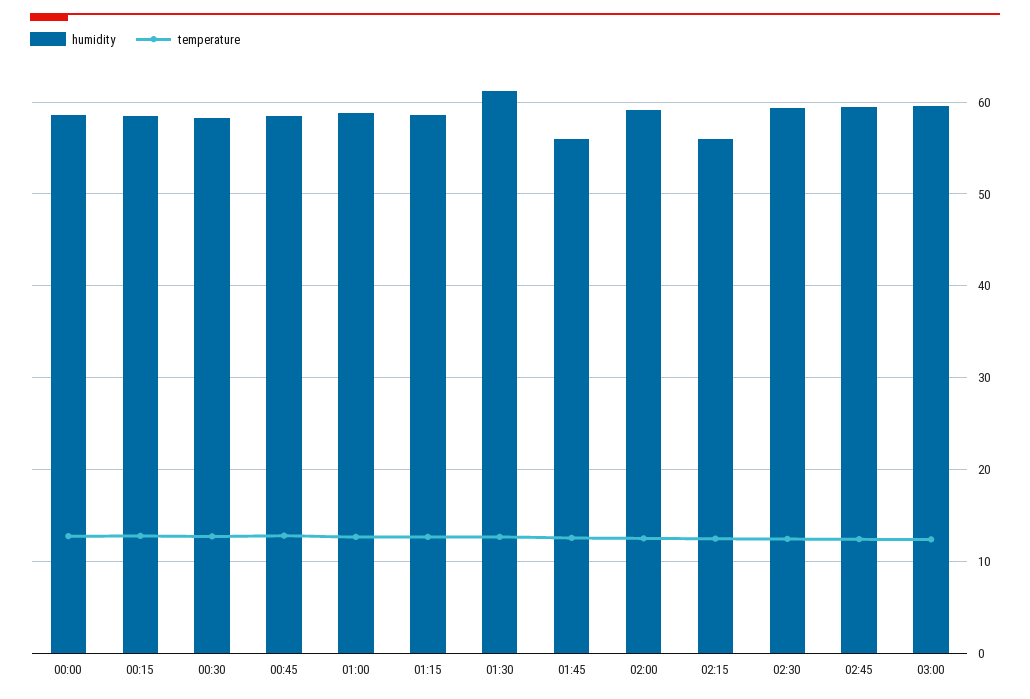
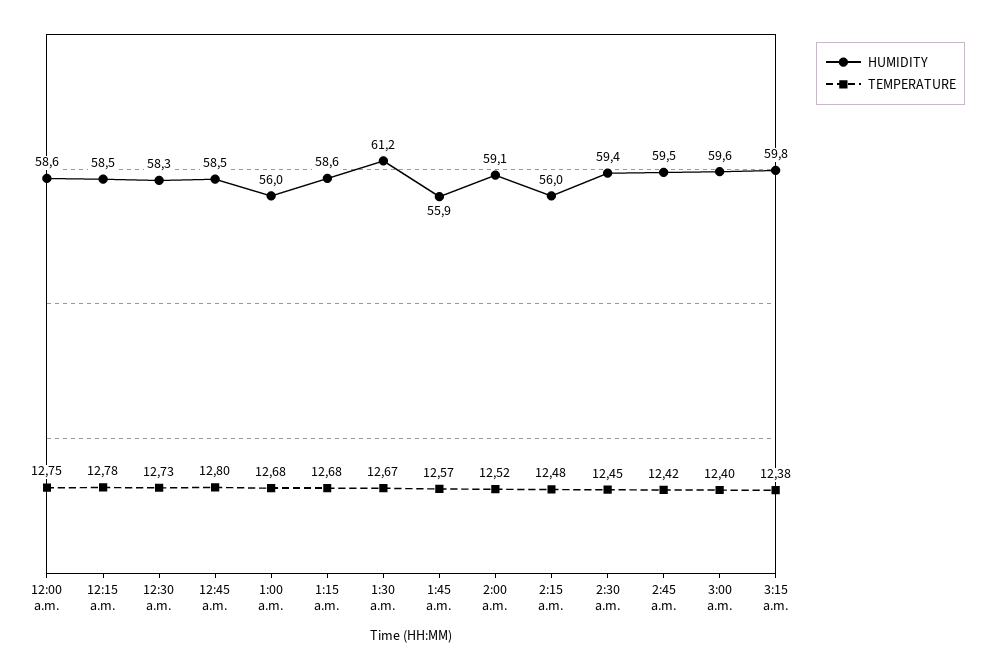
humidity, 01:00: 59 -> 56
humidity, 3:15 a.m.: none -> 59.8
temperature, 3:15 a.m.: none -> 12.38

